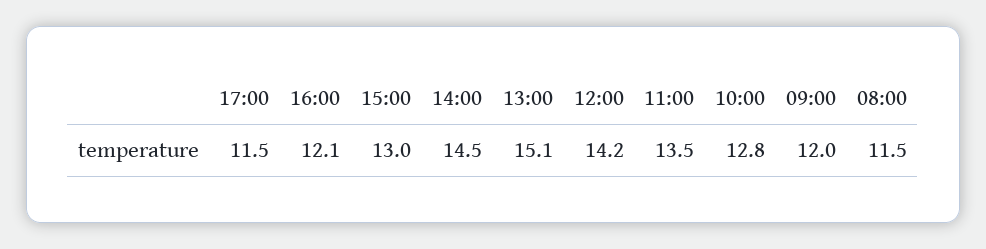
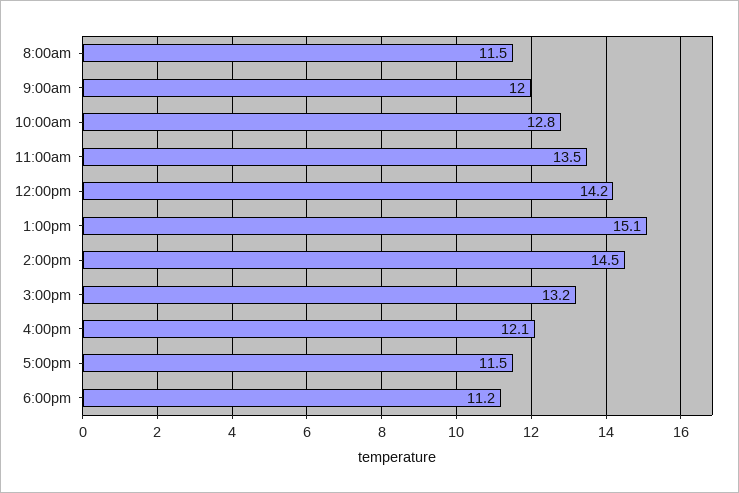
15:00: 13 -> 13.2
6:00pm: none -> 11.2

